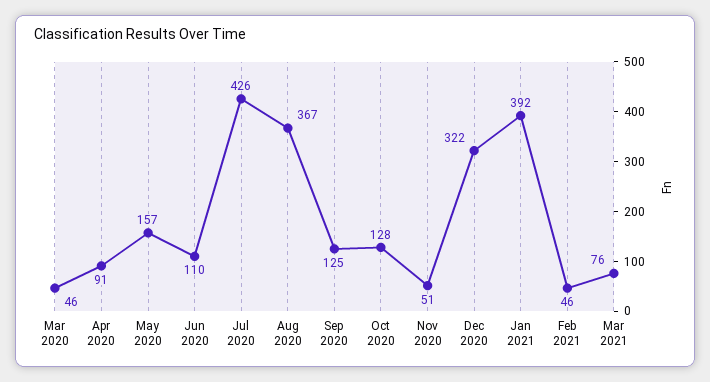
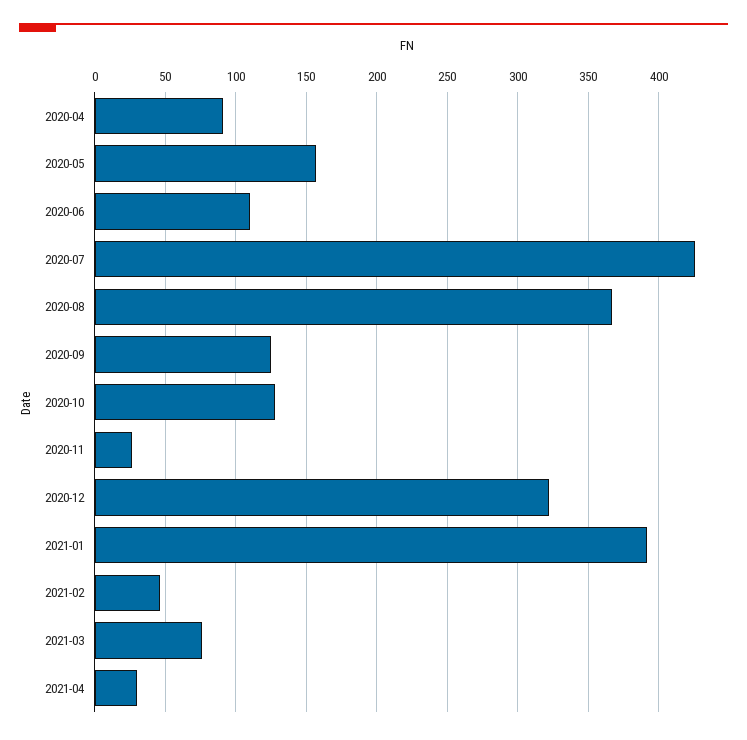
Mar 2020: 46 -> none
Nov 2020: 51 -> 25
2021-04: none -> 30

